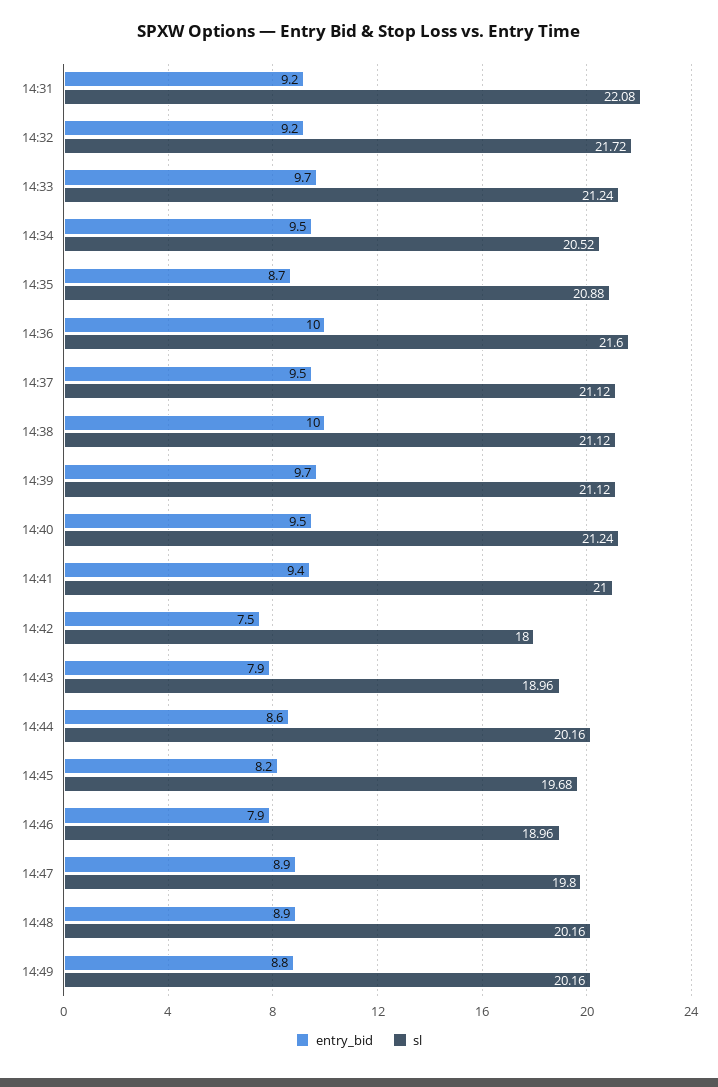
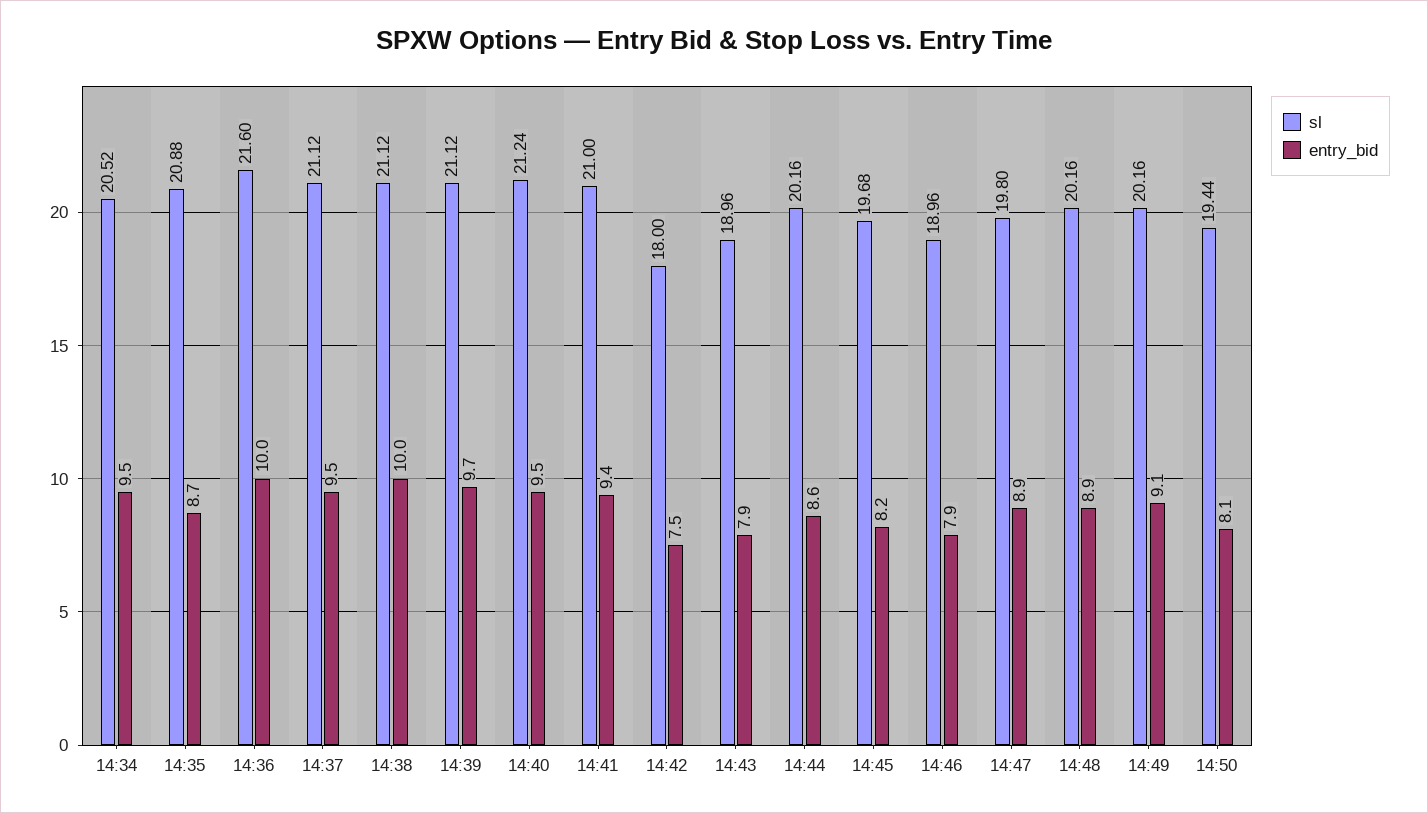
entry_bid, 14:31: 9.2 -> none
sl, 14:31: 22.08 -> none
entry_bid, 14:32: 9.2 -> none
sl, 14:32: 21.72 -> none
entry_bid, 14:33: 9.7 -> none
sl, 14:33: 21.24 -> none
entry_bid, 14:49: 8.8 -> 9.1
sl, 14:50: none -> 19.44
entry_bid, 14:50: none -> 8.1

